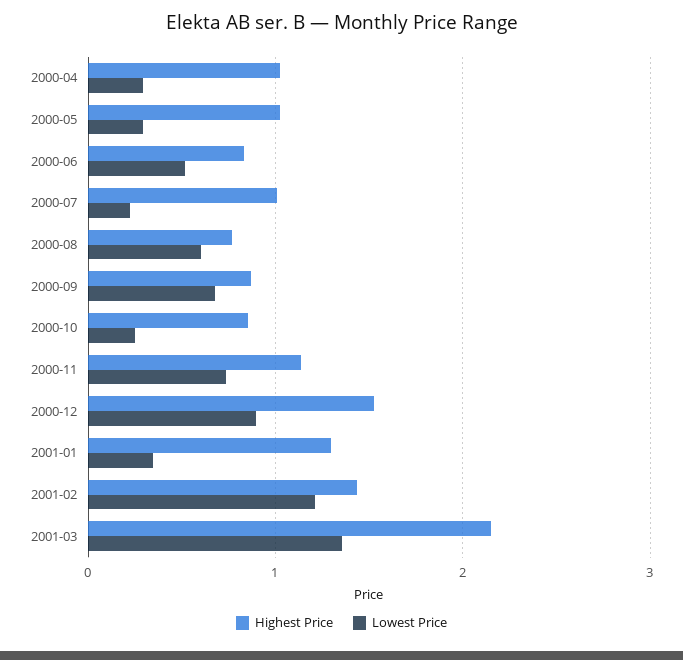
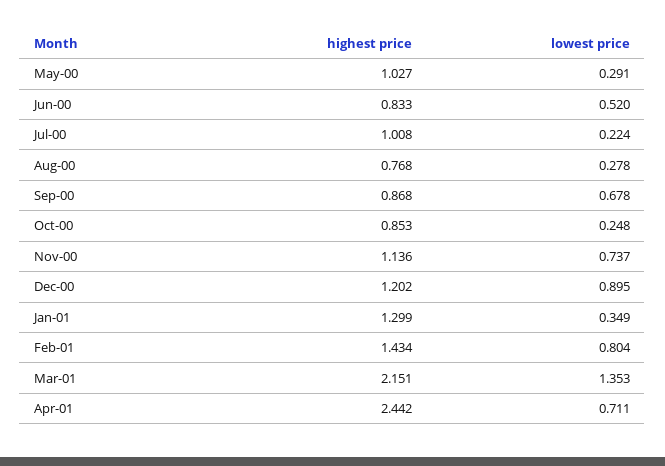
Highest Price, 2000-04: 1 -> none
Lowest Price, 2000-04: 0.3 -> none
Lowest Price, 2000-08: 0.6 -> 0.278
Highest Price, 2000-12: 1.5 -> 1.202
Lowest Price, 2001-02: 1.2 -> 0.804
Highest Price, Apr-01: none -> 2.442
Lowest Price, Apr-01: none -> 0.711

